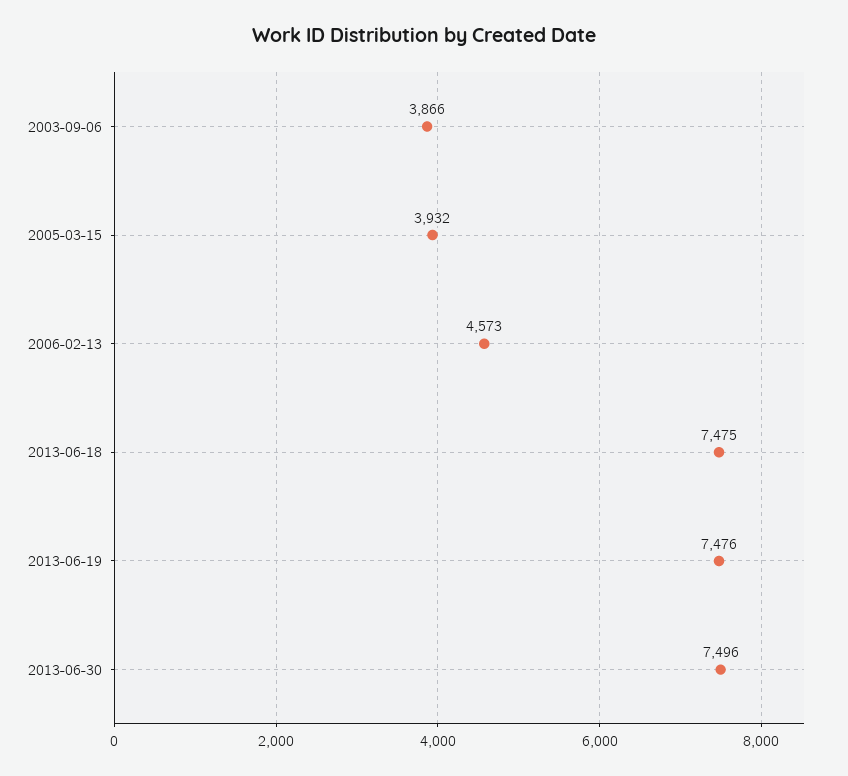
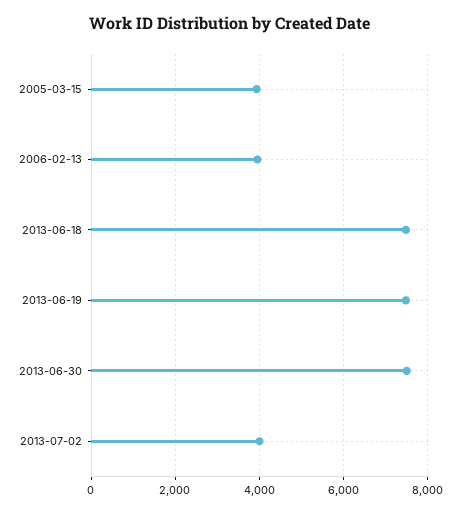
2003-09-06: 3866 -> none
2006-02-13: 4573 -> 4000
2013-07-02: none -> 4000

